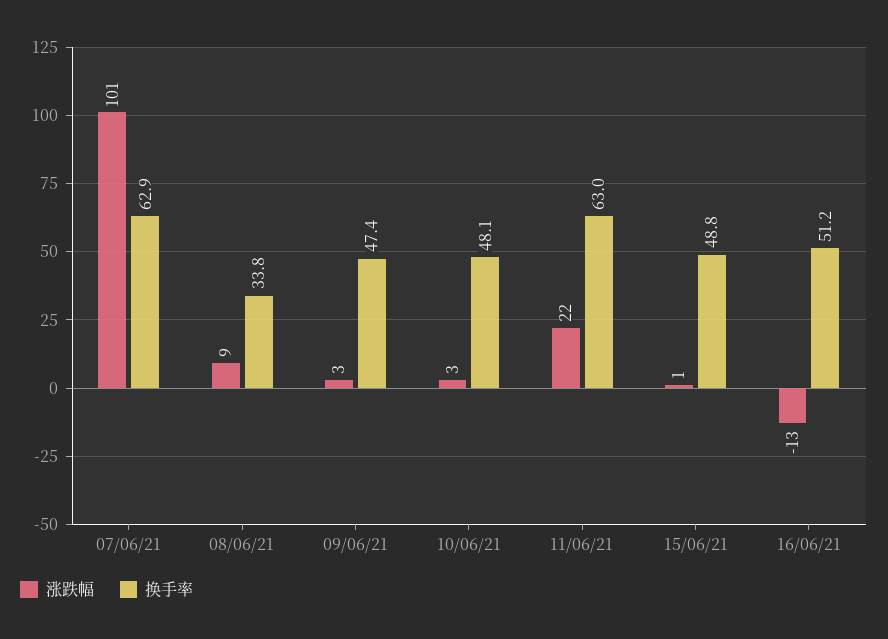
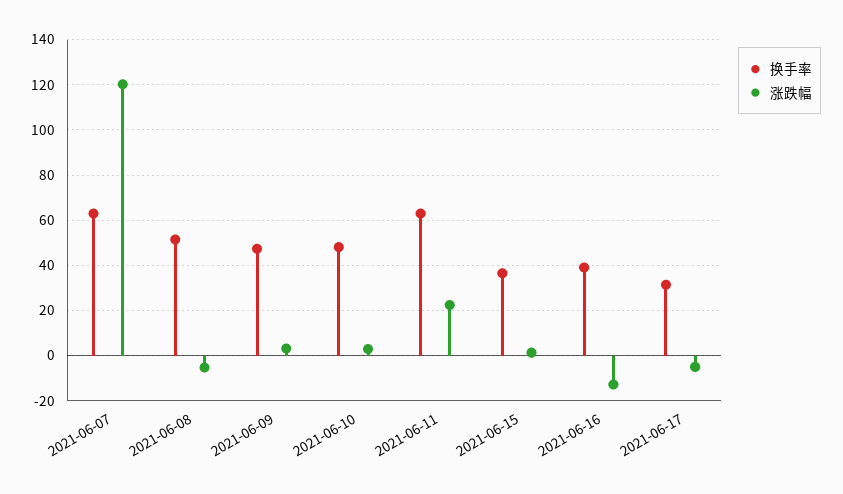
涨跌幅, 07/06/21: 101 -> 120
涨跌幅, 08/06/21: 9 -> -5
换手率, 08/06/21: 33.8 -> 50
换手率, 15/06/21: 48.8 -> 35
换手率, 16/06/21: 51.2 -> 40
换手率, 2021-06-17: none -> 30
涨跌幅, 2021-06-17: none -> -5

